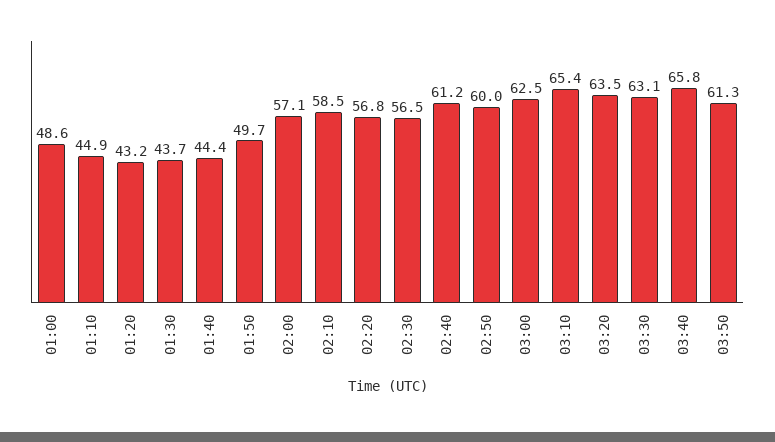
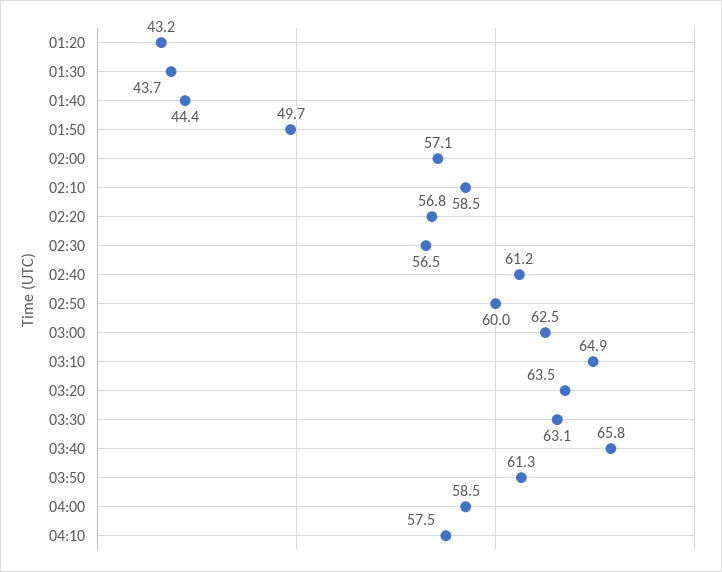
01:00: 48.6 -> none
01:10: 44.9 -> none
03:10: 65.4 -> 64.9
04:00: none -> 58.5
04:10: none -> 57.5

